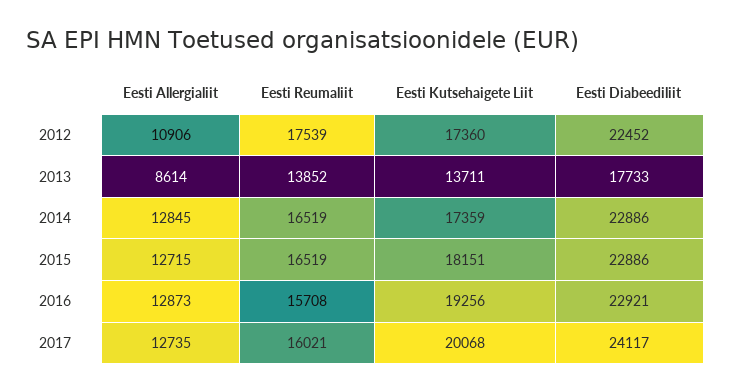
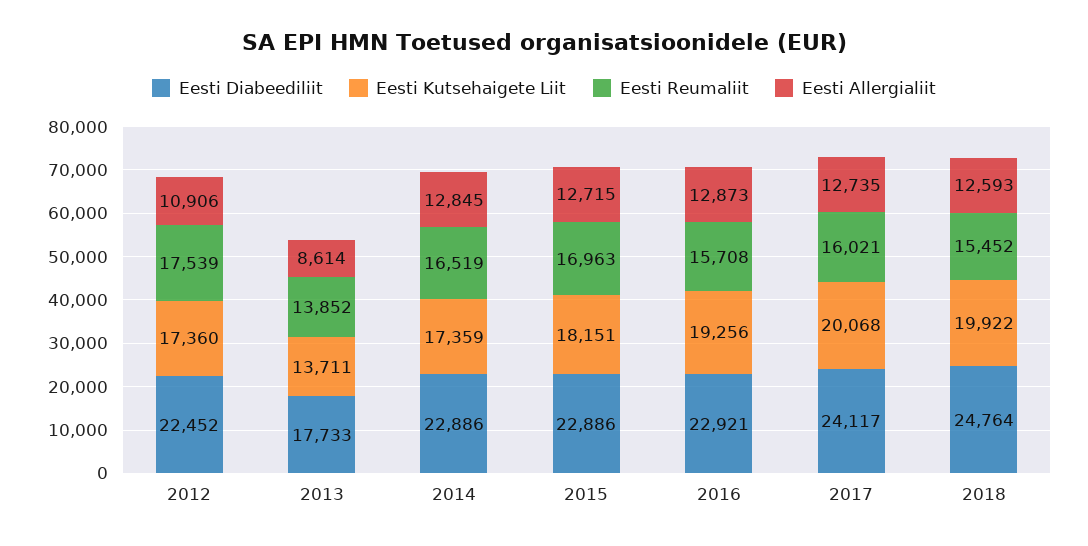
Eesti Reumaliit, 2015: 16519 -> 16963
Eesti Diabeediliit, 2018: none -> 24764
Eesti Kutsehaigete Liit, 2018: none -> 19922
Eesti Reumaliit, 2018: none -> 15452
Eesti Allergialiit, 2018: none -> 12593

